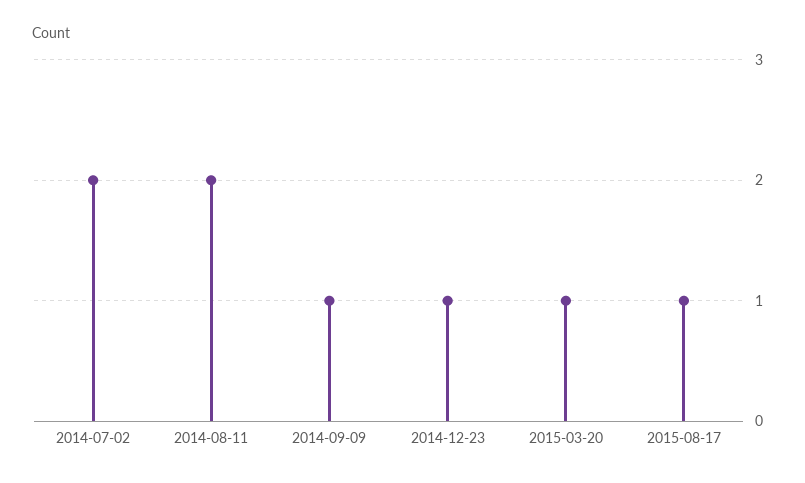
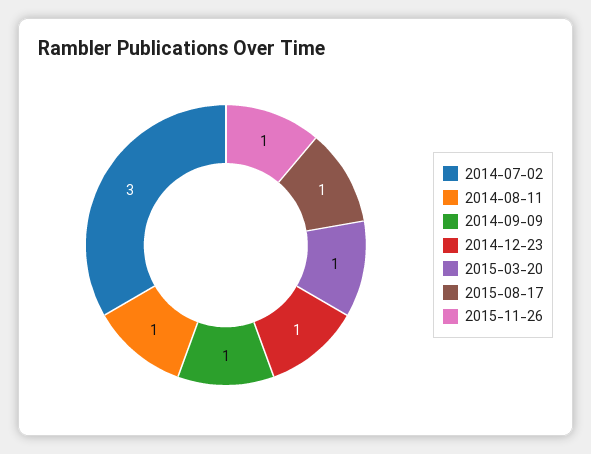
2014-07-02: 2 -> 3
2014-08-11: 2 -> 1
2015-11-26: none -> 1

